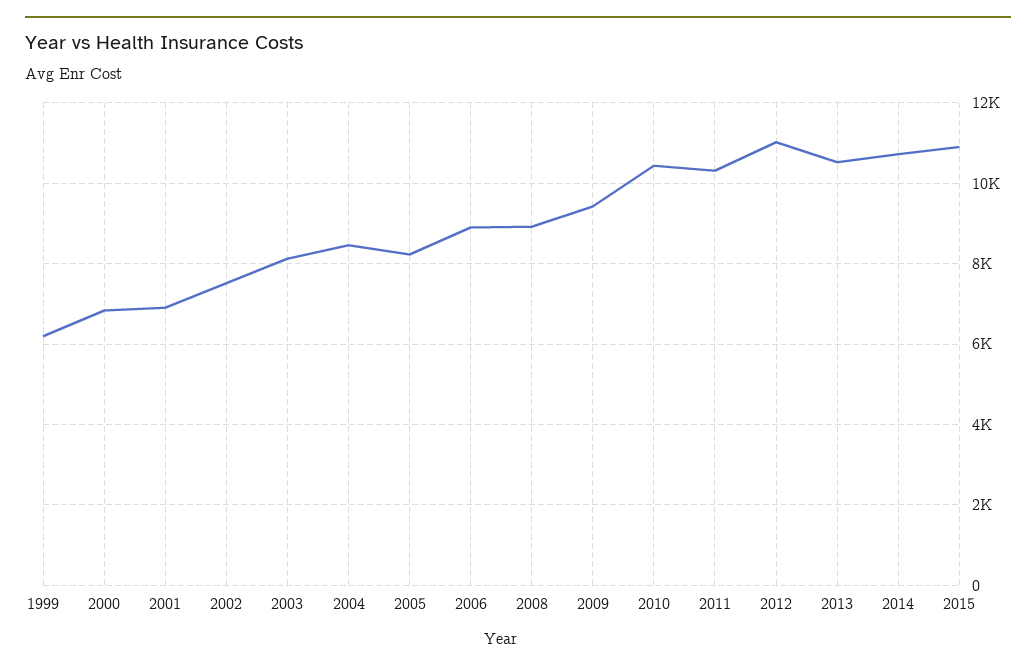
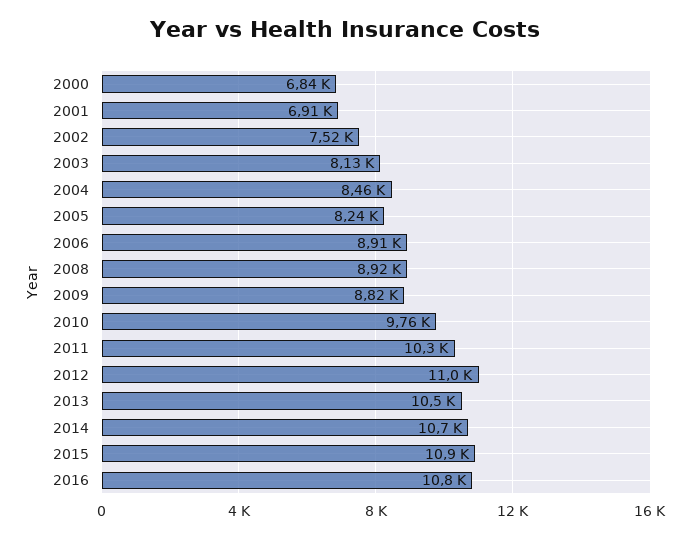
1999: 6200 -> none
2009: 9400 -> 8820
2010: 10400 -> 9760
2016: none -> 10800

